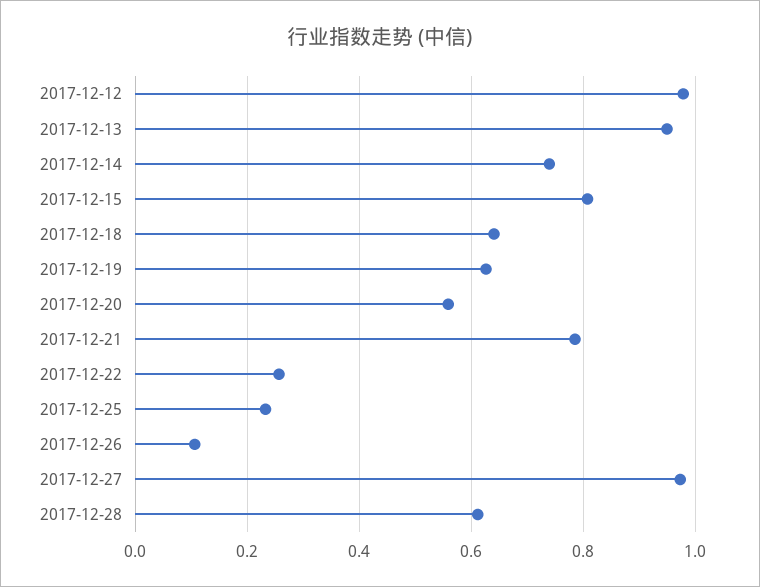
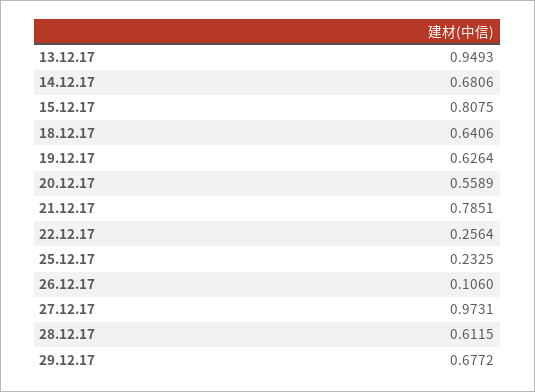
2017-12-12: 0.98 -> none
2017-12-14: 0.74 -> 0.6806
29.12.17: none -> 0.6772

